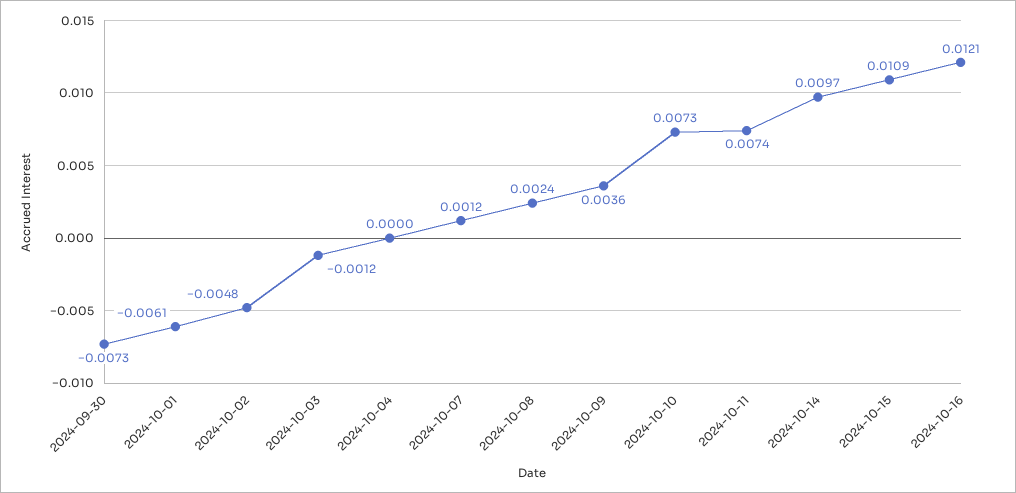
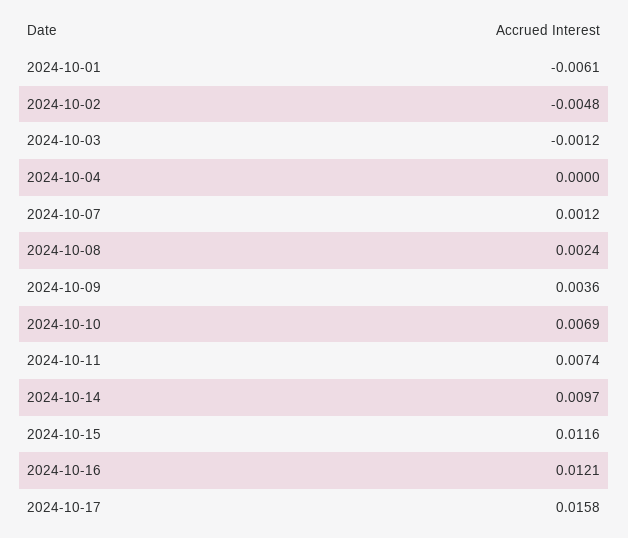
2024-09-30: -0.0073 -> none
2024-10-10: 0.0073 -> 0.0069
2024-10-15: 0.0109 -> 0.0116
2024-10-17: none -> 0.0158

